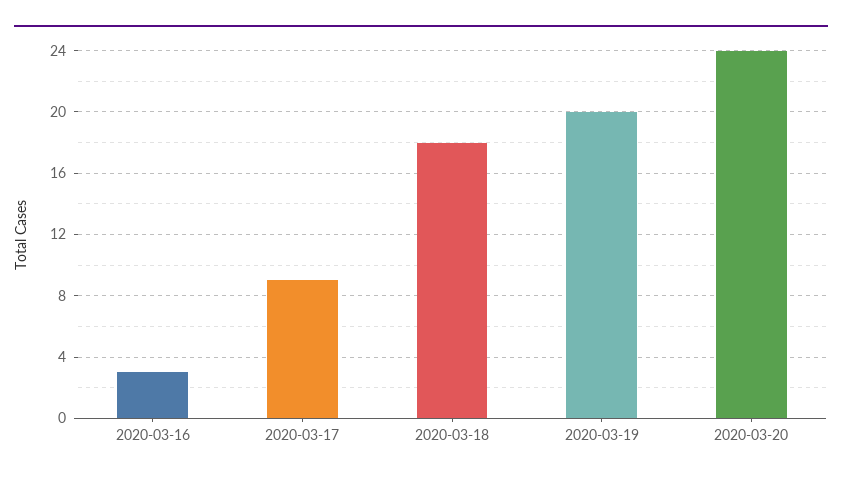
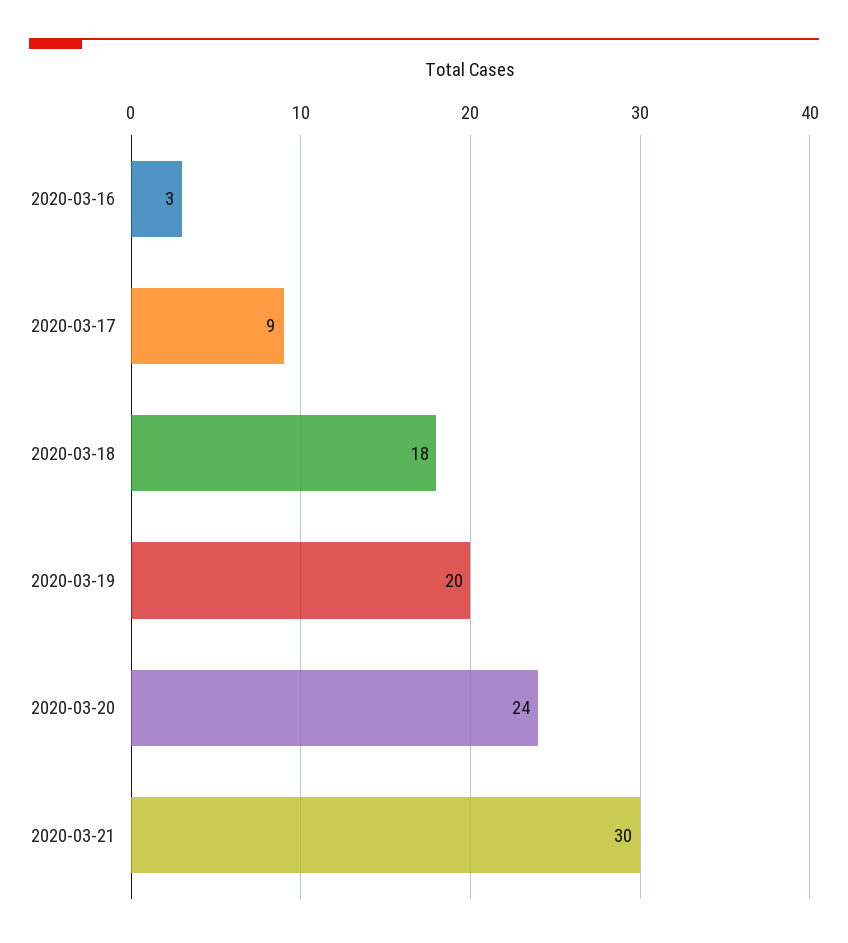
2020-03-21: none -> 30

